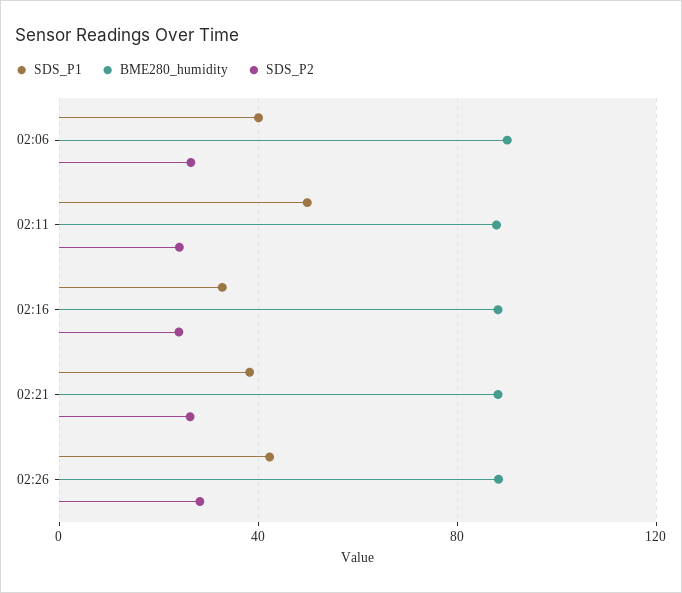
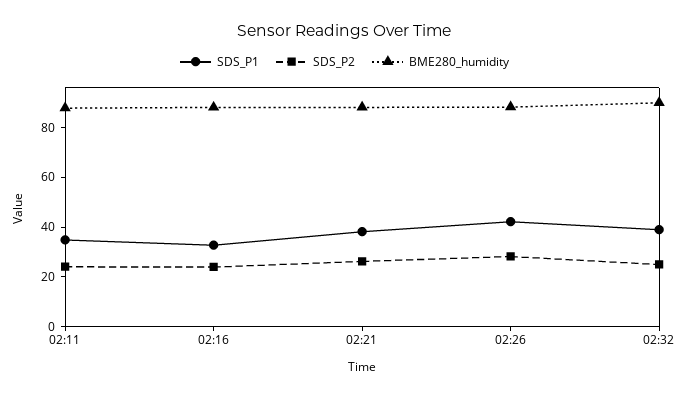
SDS_P1, 02:06: 40 -> none
BME280_humidity, 02:06: 90 -> none
SDS_P2, 02:06: 25 -> none
SDS_P1, 02:11: 50 -> 35
SDS_P1, 02:32: none -> 40
SDS_P2, 02:32: none -> 25
BME280_humidity, 02:32: none -> 90

